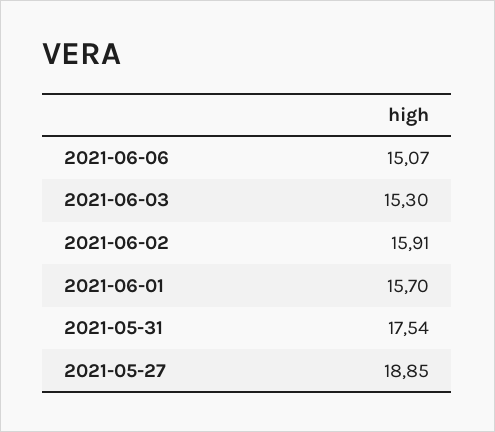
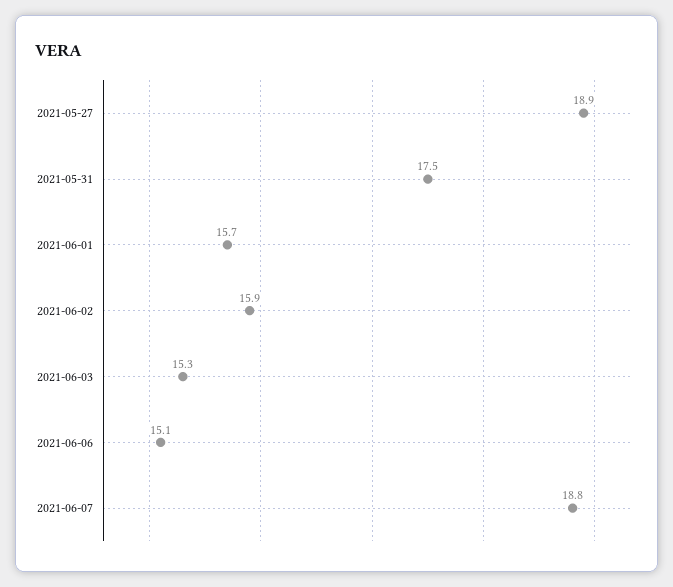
2021-06-07: none -> 18.8

